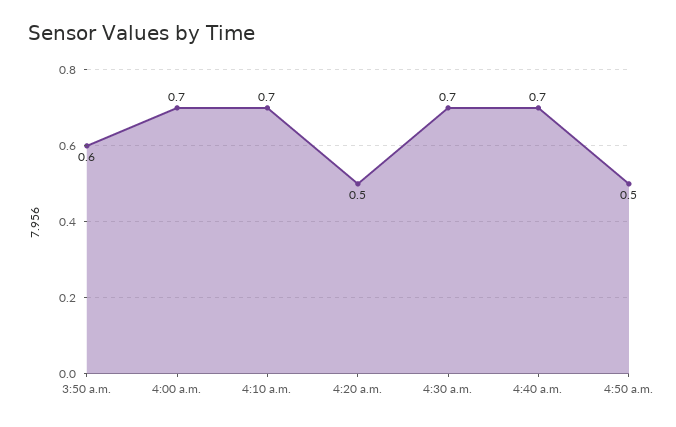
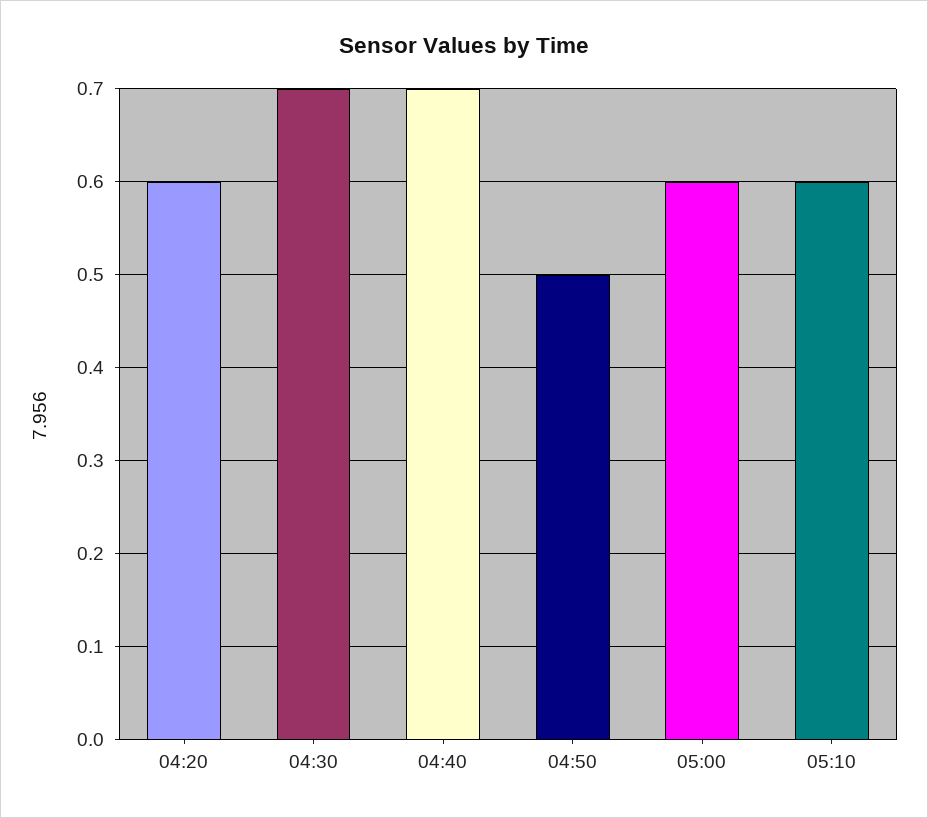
3:50 a.m.: 0.6 -> none
4:00 a.m.: 0.7 -> none
4:10 a.m.: 0.7 -> none
4:20 a.m.: 0.5 -> 0.6
05:00: none -> 0.6
05:10: none -> 0.6

